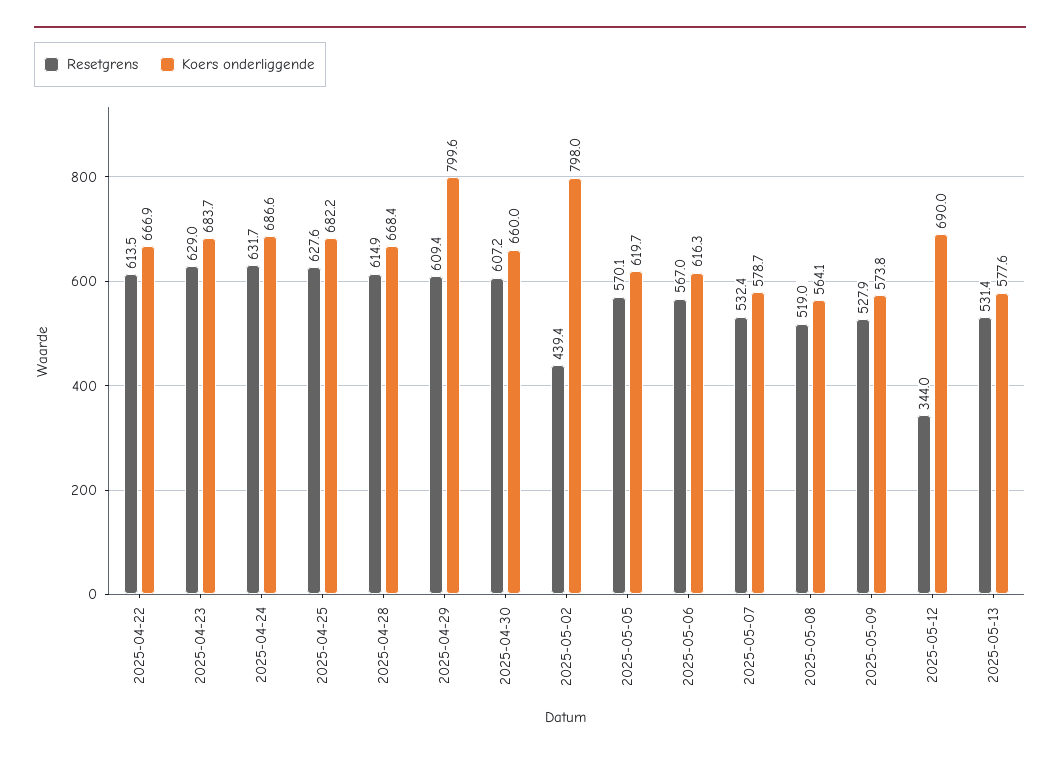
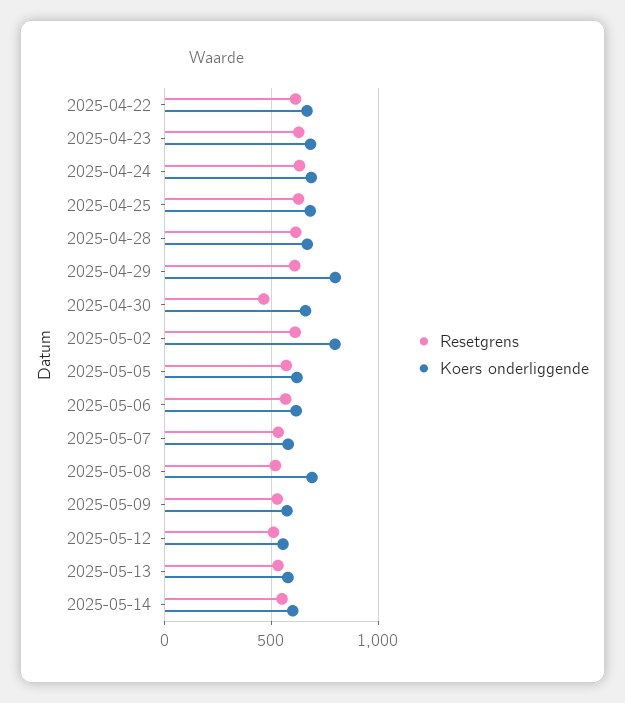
Resetgrens, 2025-04-30: 607.2 -> 450
Resetgrens, 2025-05-02: 439.4 -> 600
Koers onderliggende, 2025-05-08: 564.1 -> 700
Resetgrens, 2025-05-12: 344 -> 500
Koers onderliggende, 2025-05-12: 690 -> 550
Resetgrens, 2025-05-14: none -> 550
Koers onderliggende, 2025-05-14: none -> 600

